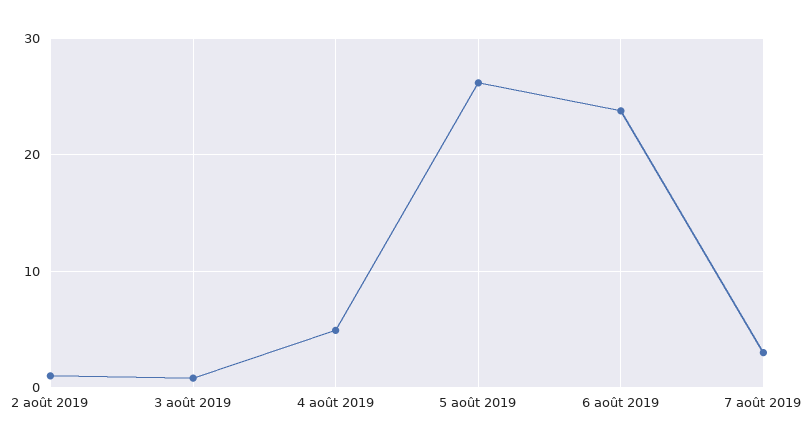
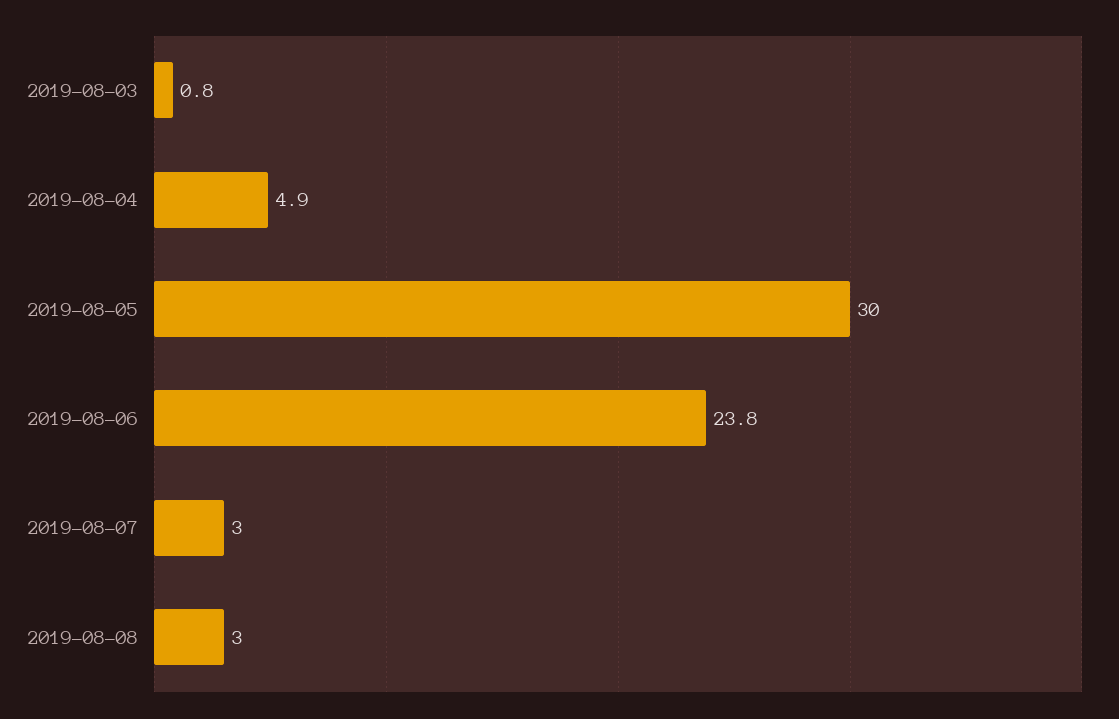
2 août 2019: 1 -> none
5 août 2019: 26 -> 30
2019-08-08: none -> 3

